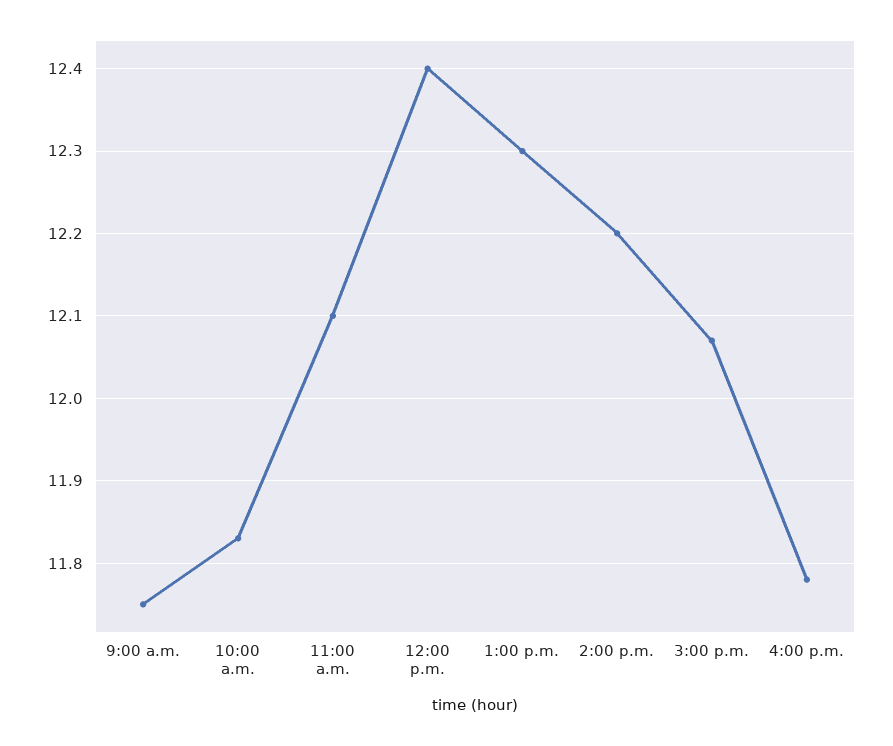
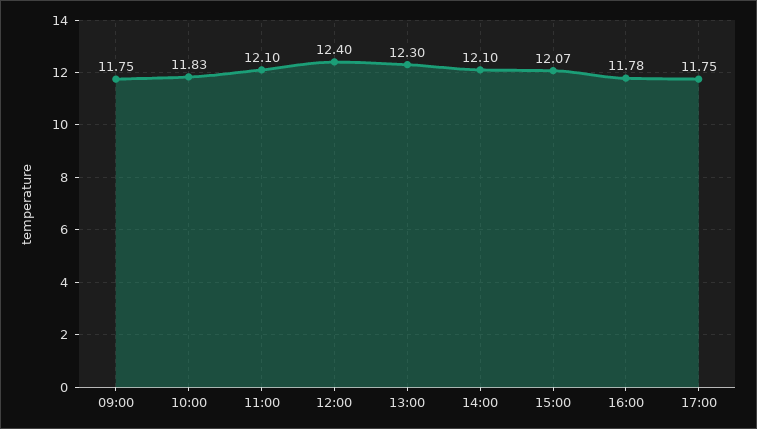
2:00 p.m.: 12.2 -> 12.1
17:00: none -> 11.75

